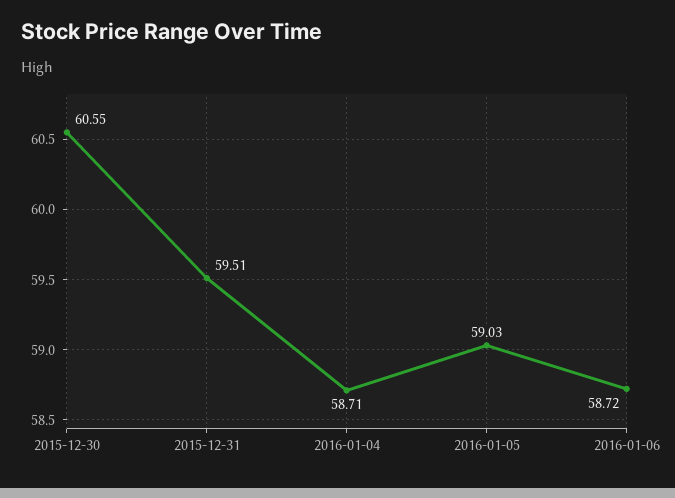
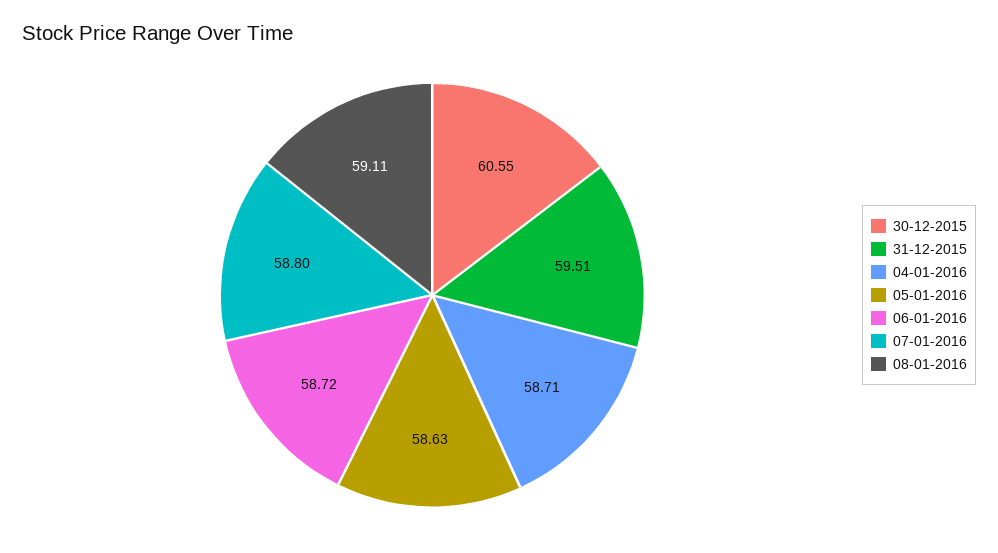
2016-01-05: 59.03 -> 58.63
07-01-2016: none -> 58.8
08-01-2016: none -> 59.11

